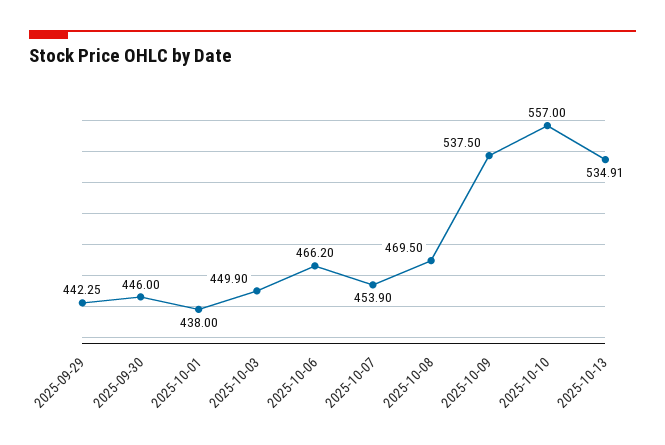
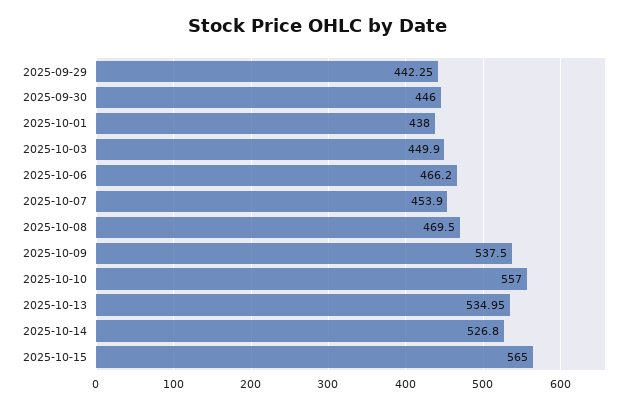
2025-10-13: 534.91 -> 534.95
2025-10-14: none -> 526.8
2025-10-15: none -> 565

